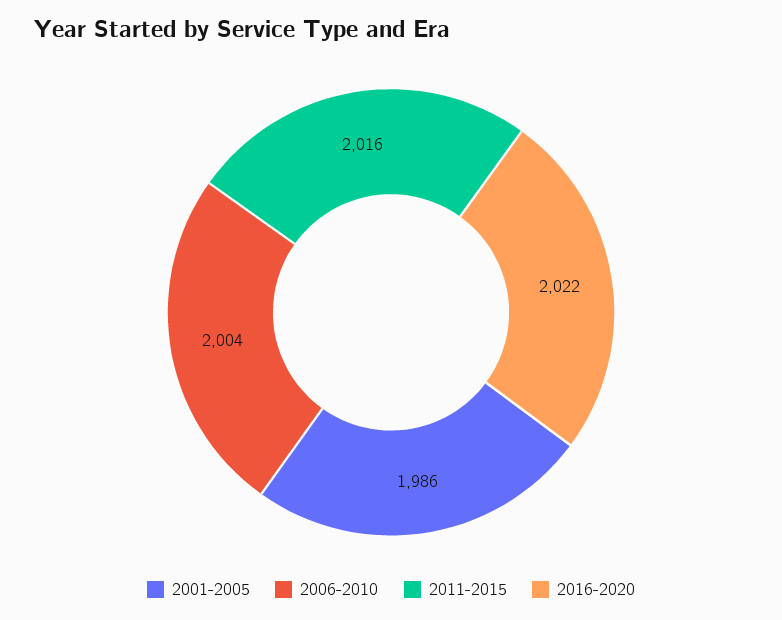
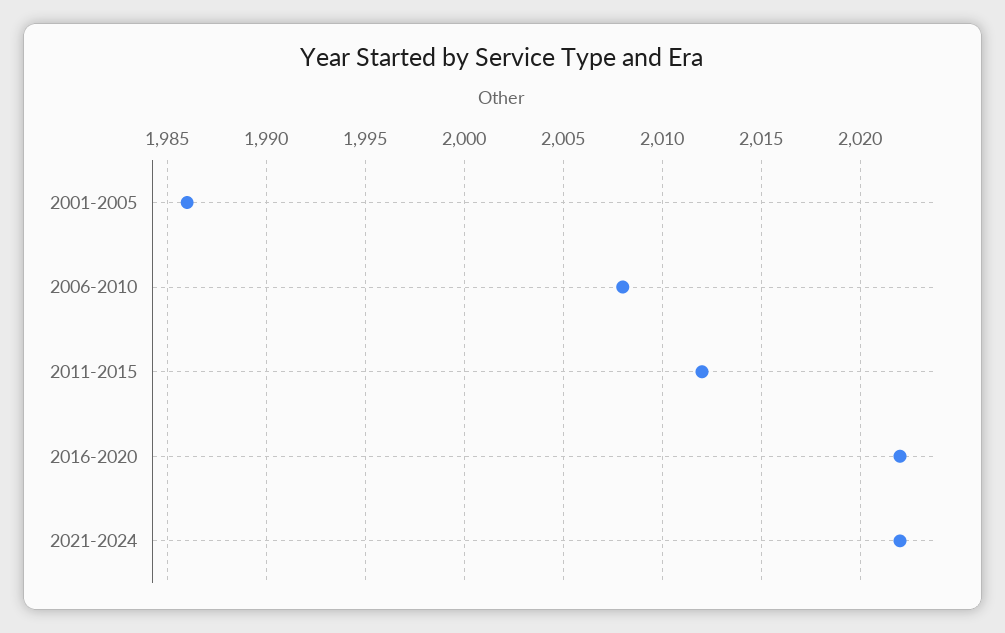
2006-2010: 2004 -> 2008
2011-2015: 2016 -> 2012
2021-2024: none -> 2022

